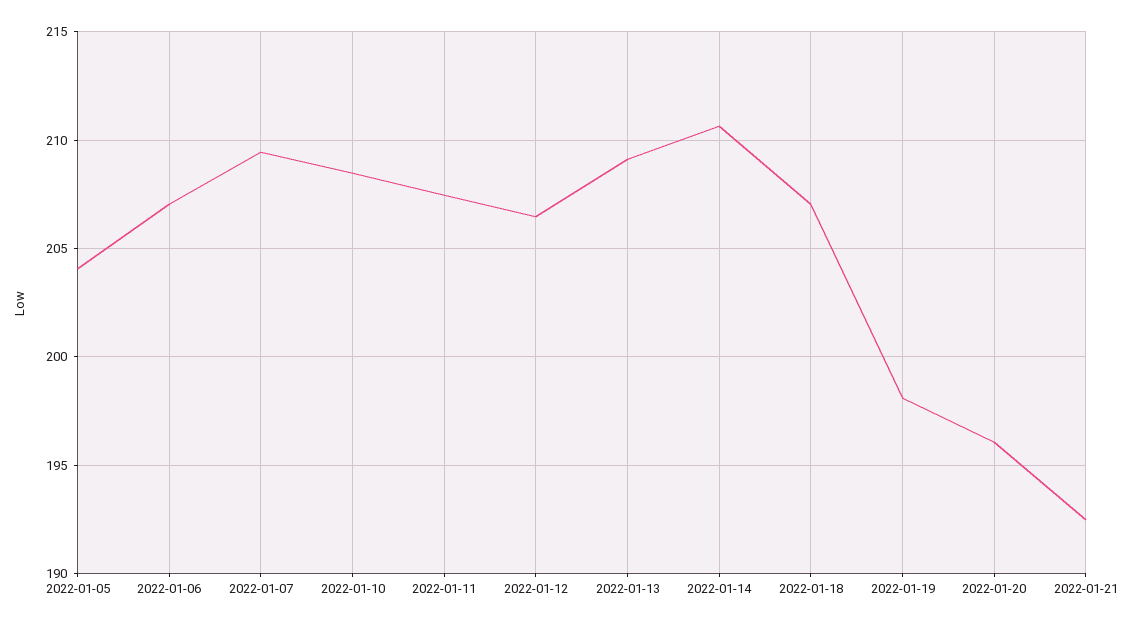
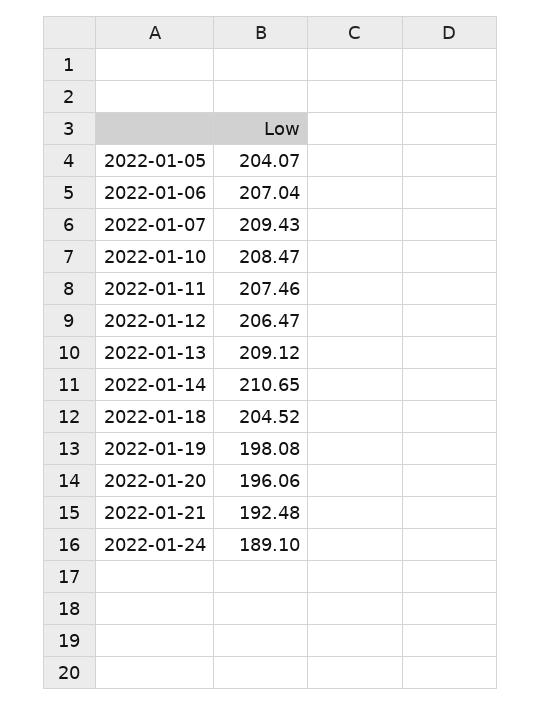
2022-01-18: 207 -> 204.52
2022-01-24: none -> 189.1

